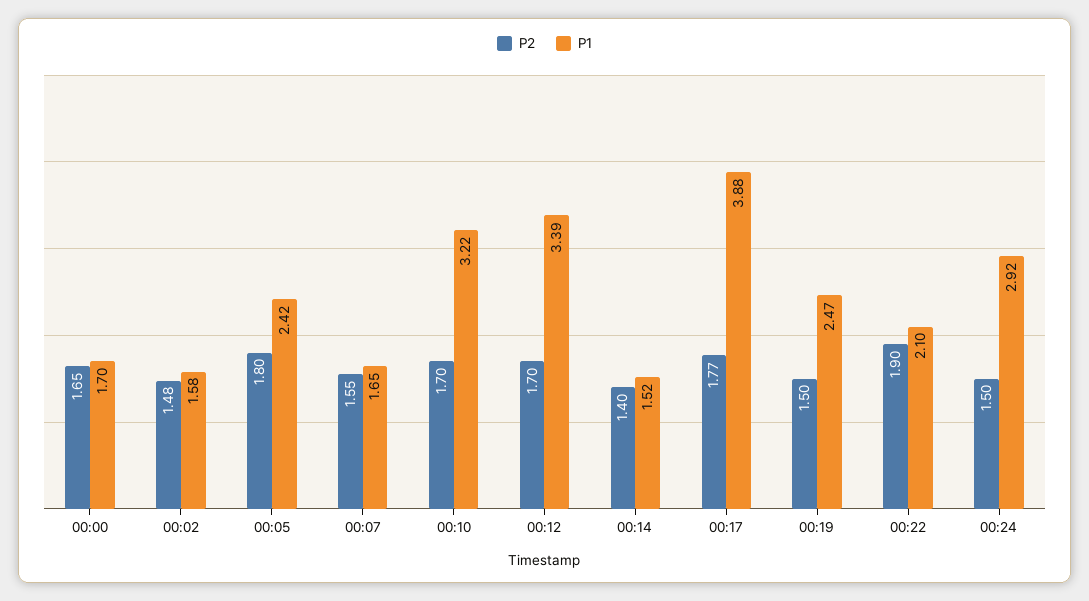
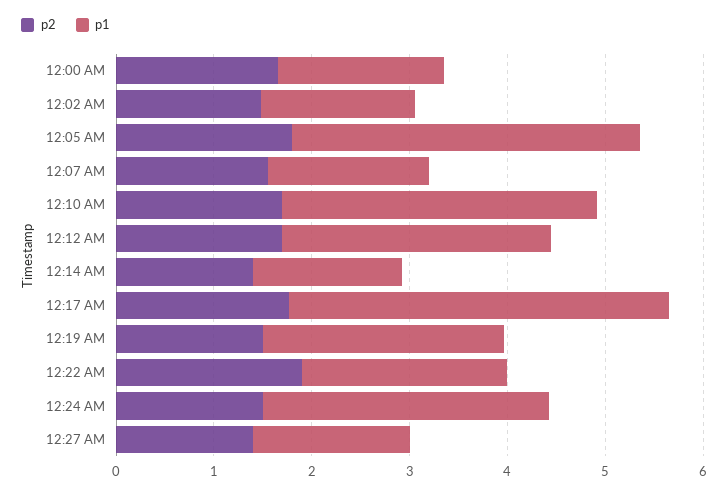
P1, 00:05: 2.42 -> 3.6
P1, 00:12: 3.39 -> 2.8
P2, 12:27 AM: none -> 1.4
P1, 12:27 AM: none -> 1.6

